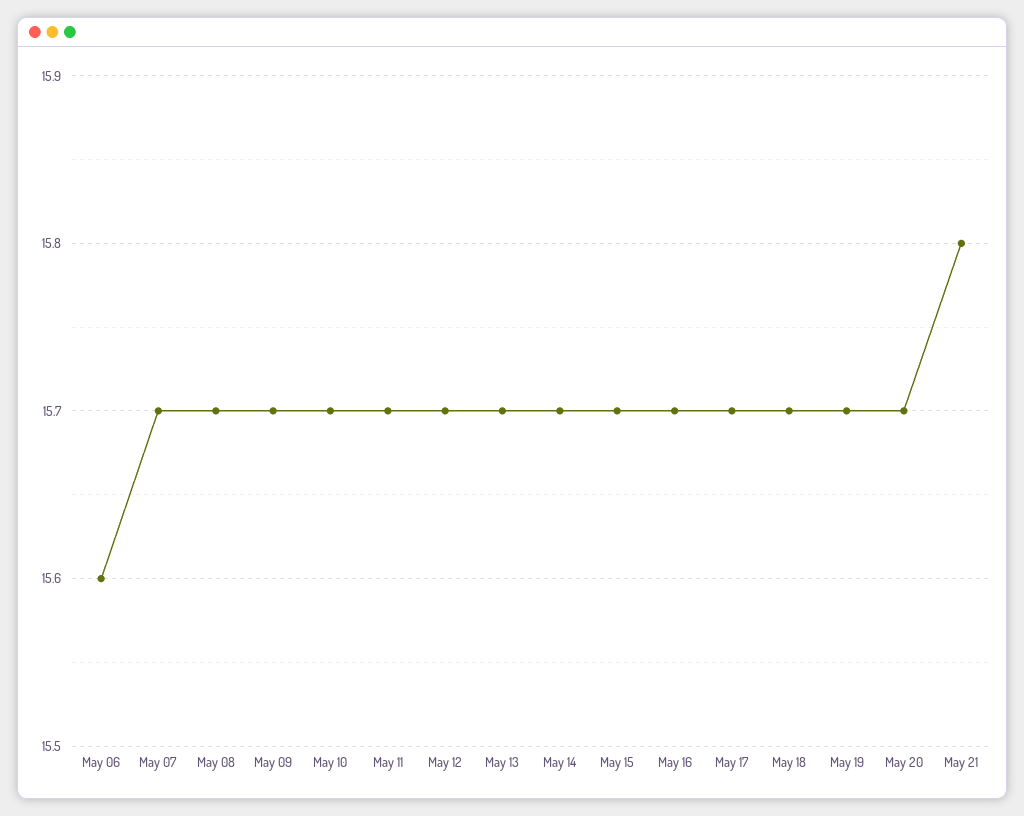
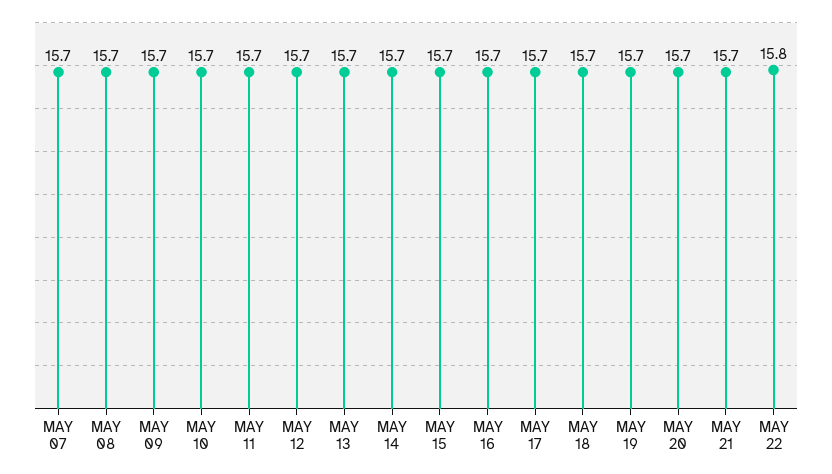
May 06: 15.6 -> none
May 21: 15.8 -> 15.7
MAY 22: none -> 15.8

